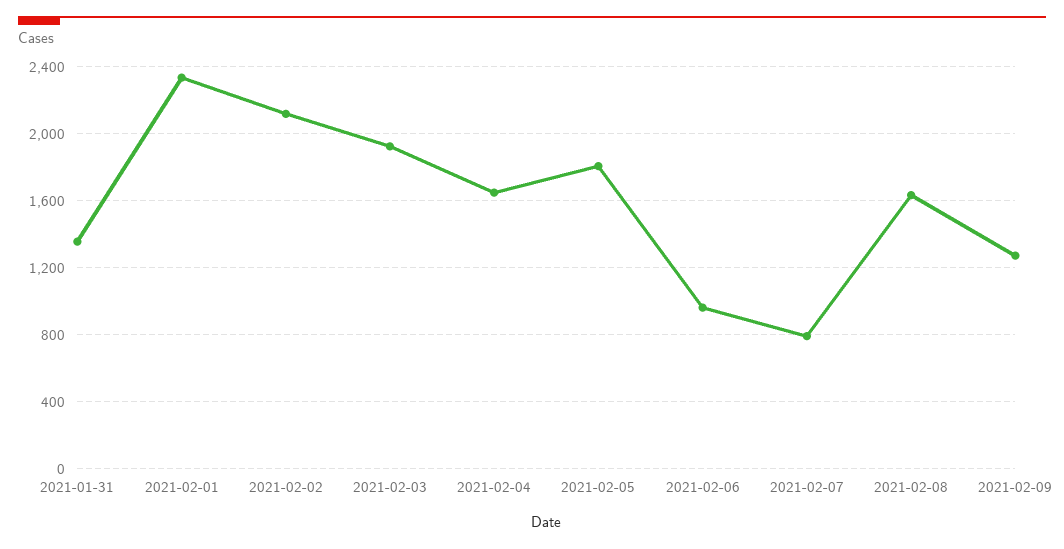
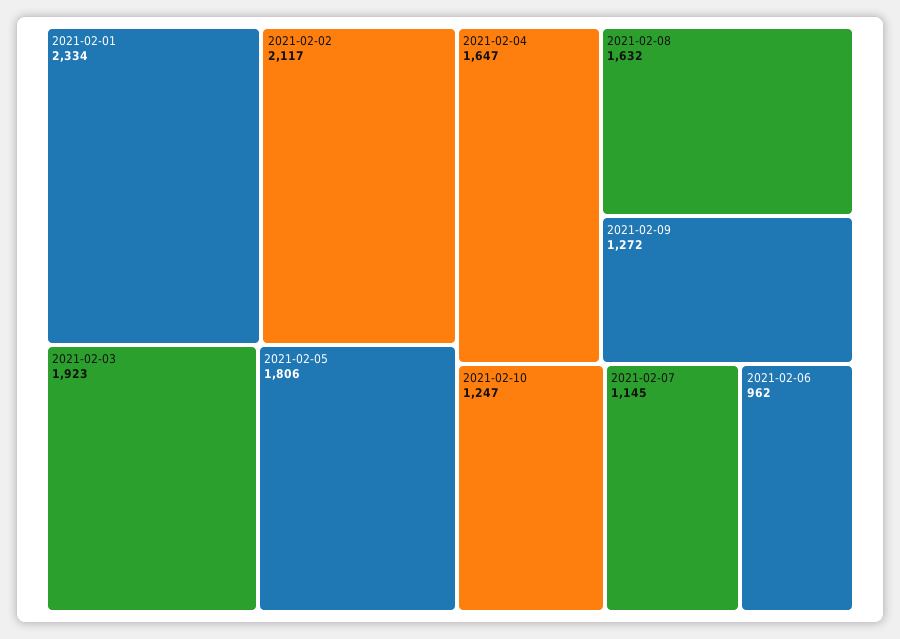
2021-01-31: 1350 -> none
2021-02-07: 800 -> 1145
2021-02-10: none -> 1247

